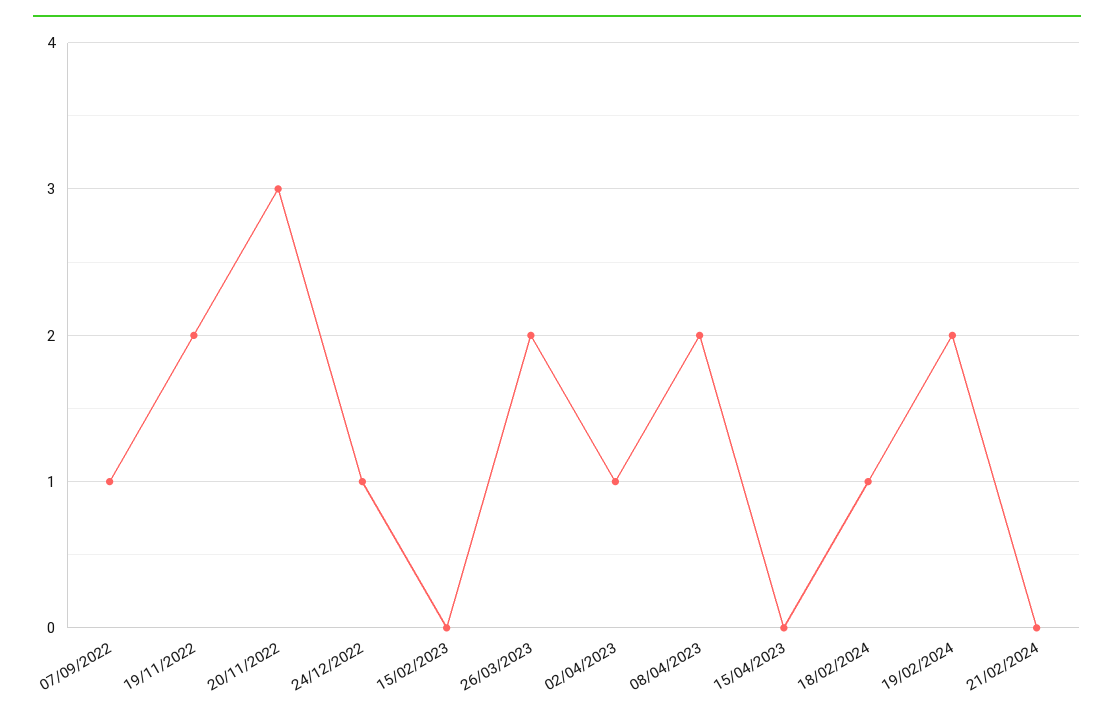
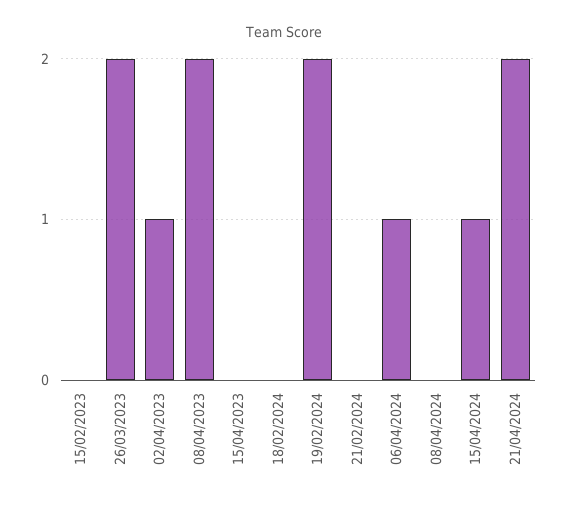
07/09/2022: 1 -> none
19/11/2022: 2 -> none
20/11/2022: 3 -> none
24/12/2022: 1 -> none
18/02/2024: 1 -> 0
06/04/2024: none -> 1
08/04/2024: none -> 0
15/04/2024: none -> 1
21/04/2024: none -> 2

